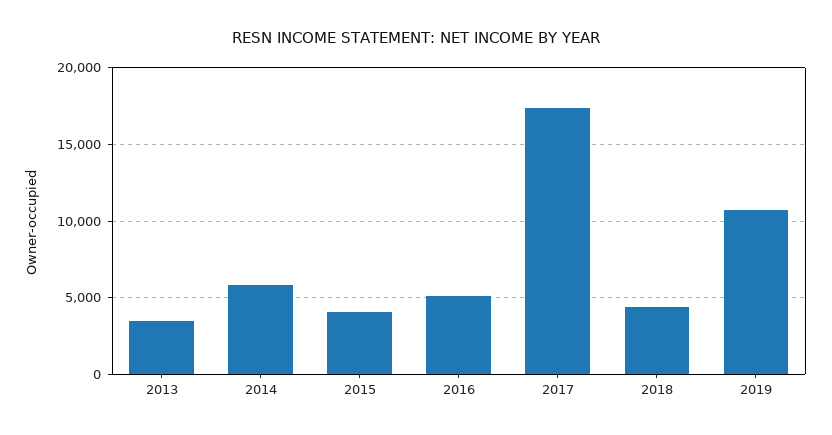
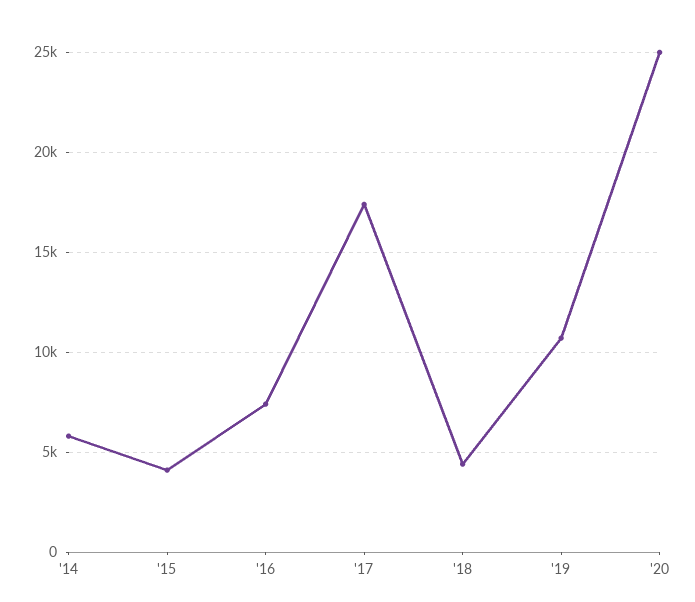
2013: 3500 -> none
2016: 5000 -> 7500
'20: none -> 25000

